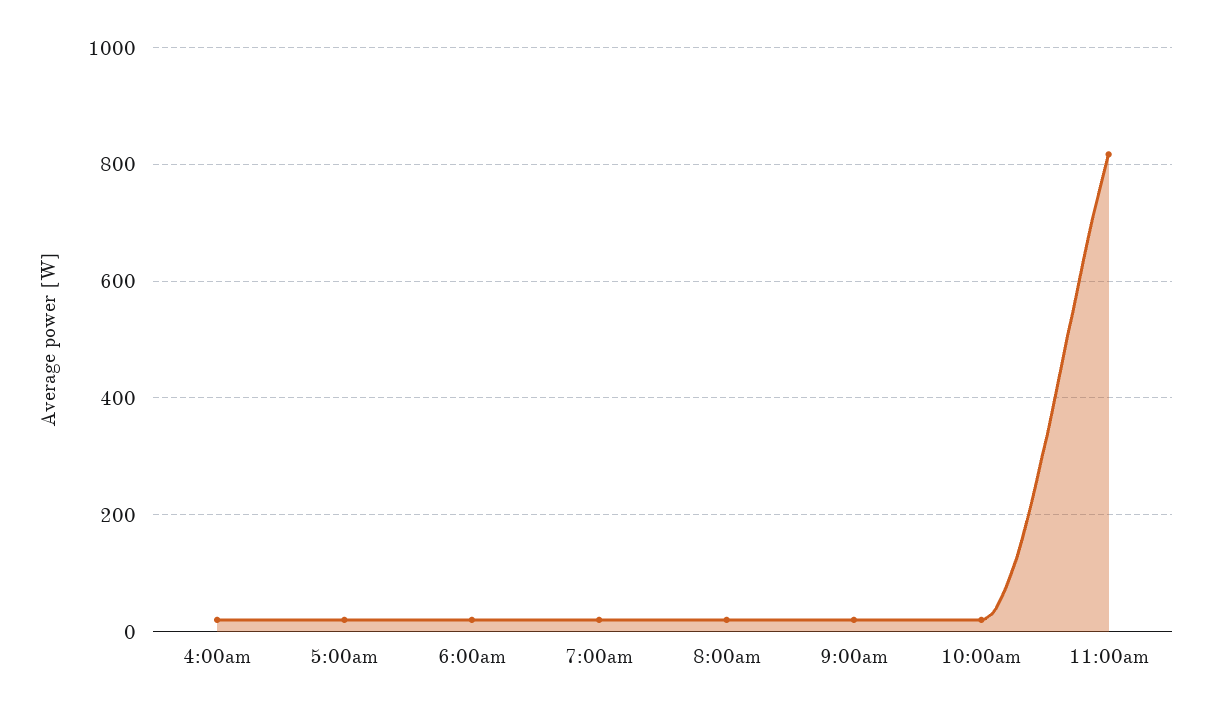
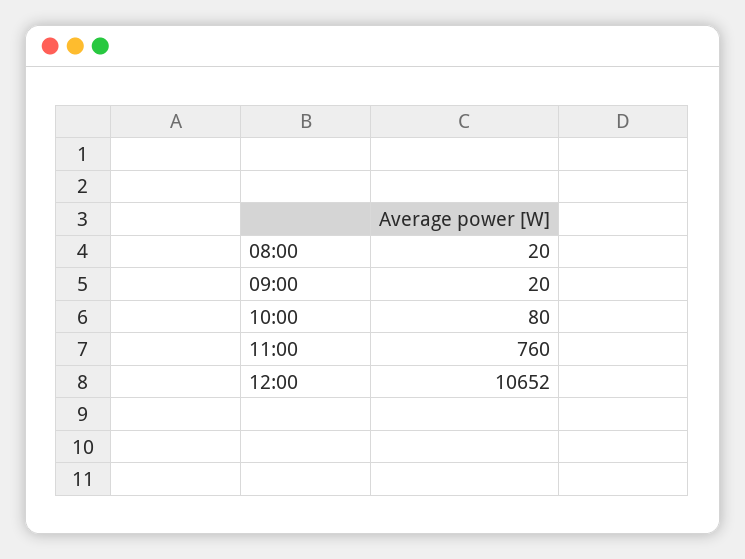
4:00am: 20 -> none
5:00am: 20 -> none
6:00am: 20 -> none
7:00am: 20 -> none
10:00am: 20 -> 80
11:00am: 820 -> 760
12:00: none -> 10652

